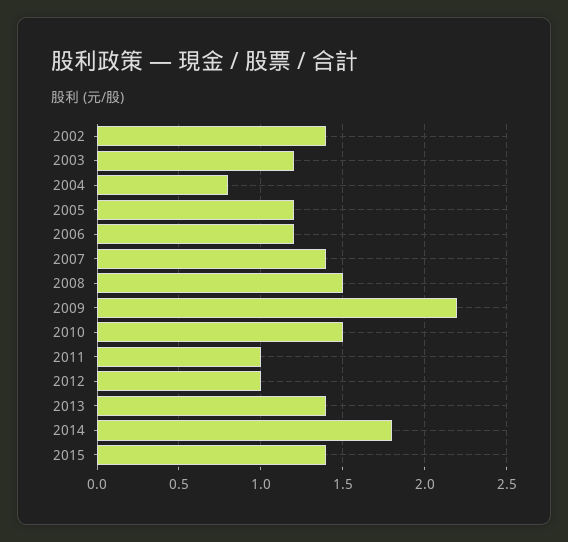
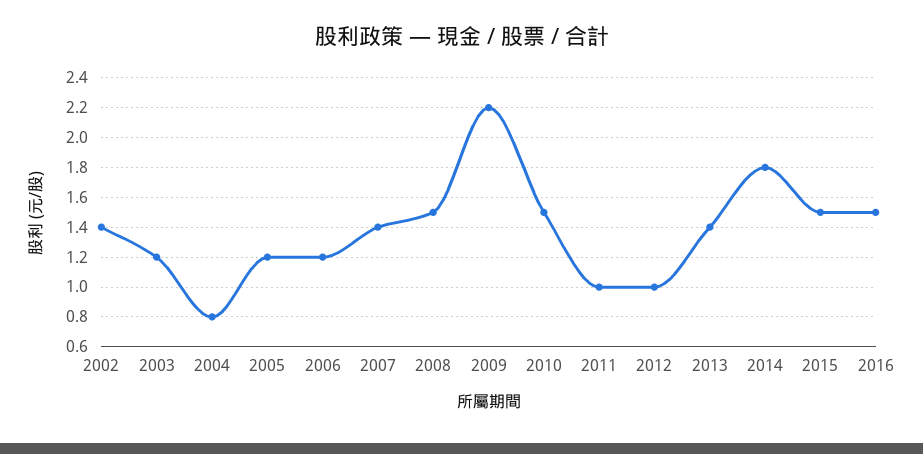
2015: 1.4 -> 1.5
2016: none -> 1.5

